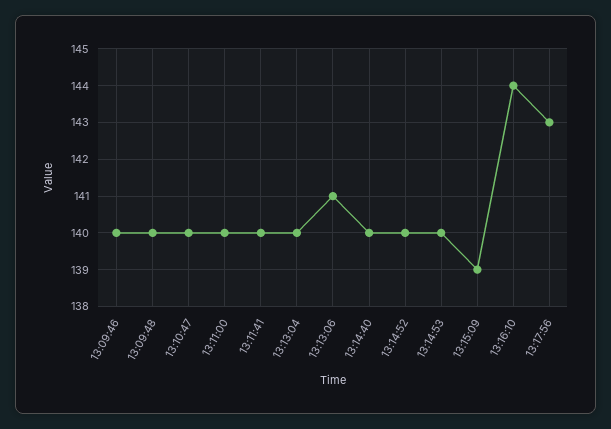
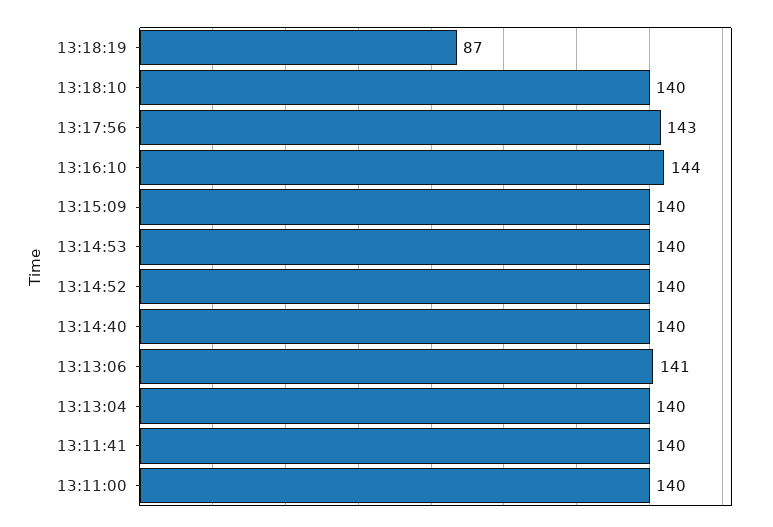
13:09:46: 140 -> none
13:09:48: 140 -> none
13:10:47: 140 -> none
13:15:09: 139 -> 140
13:18:19: none -> 87
13:18:10: none -> 140

